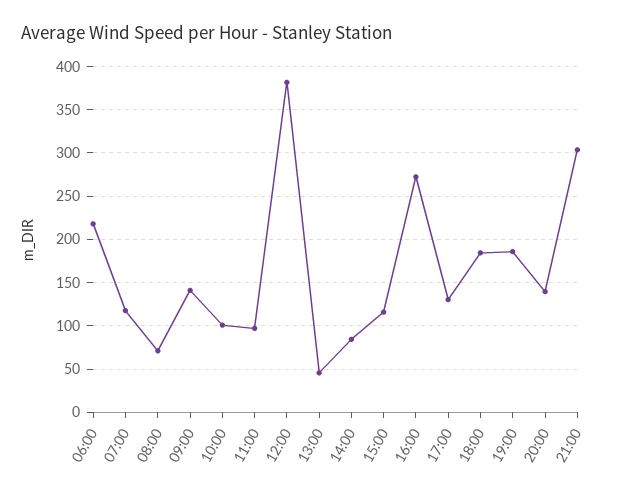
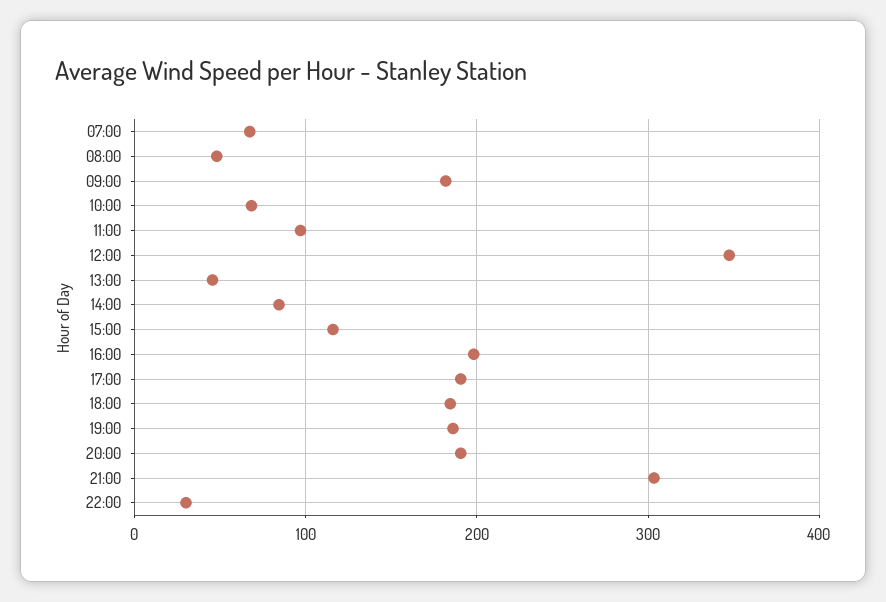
06:00: 220 -> none
07:00: 120 -> 70
08:00: 70 -> 50
09:00: 140 -> 180
10:00: 100 -> 70
12:00: 380 -> 350
16:00: 270 -> 200
17:00: 130 -> 190
20:00: 140 -> 190
22:00: none -> 30

